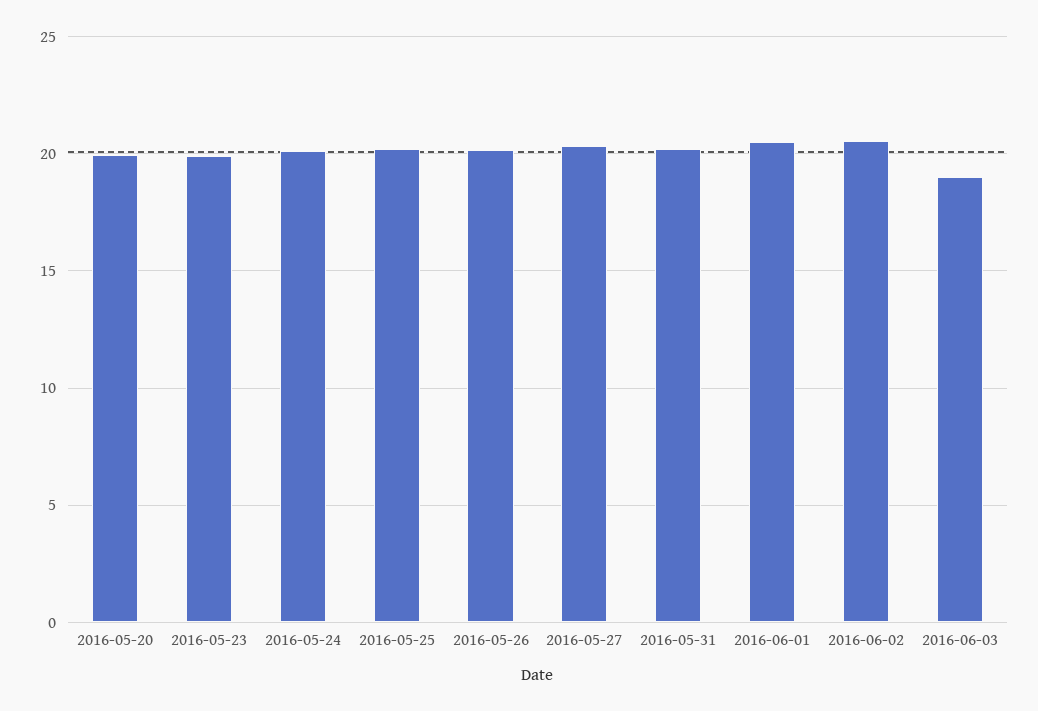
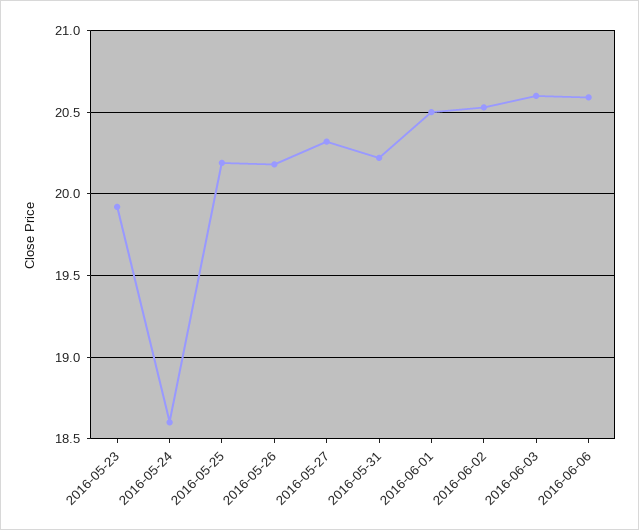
2016-05-20: 20 -> none
2016-05-24: 20 -> 18.6
2016-06-03: 19 -> 20.6
2016-06-06: none -> 20.6

